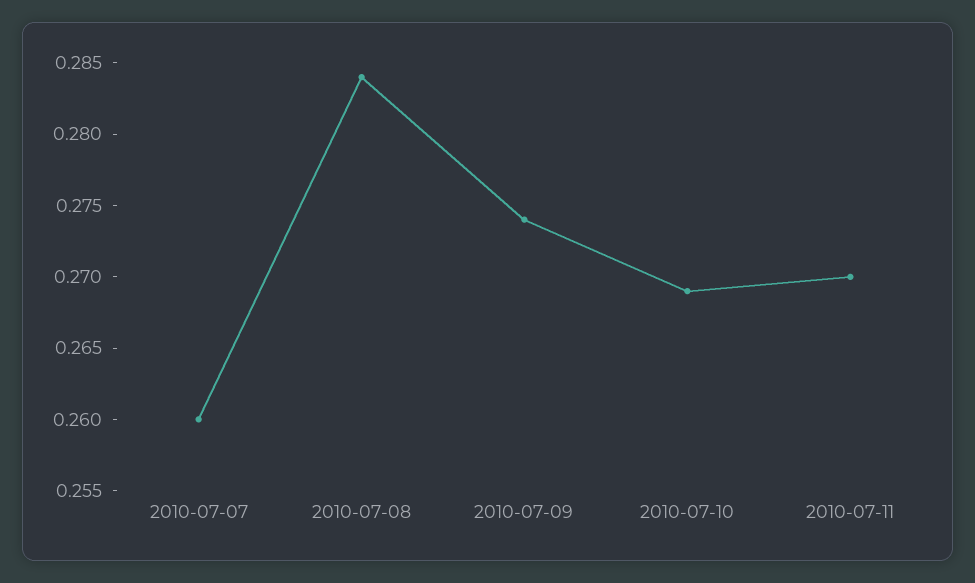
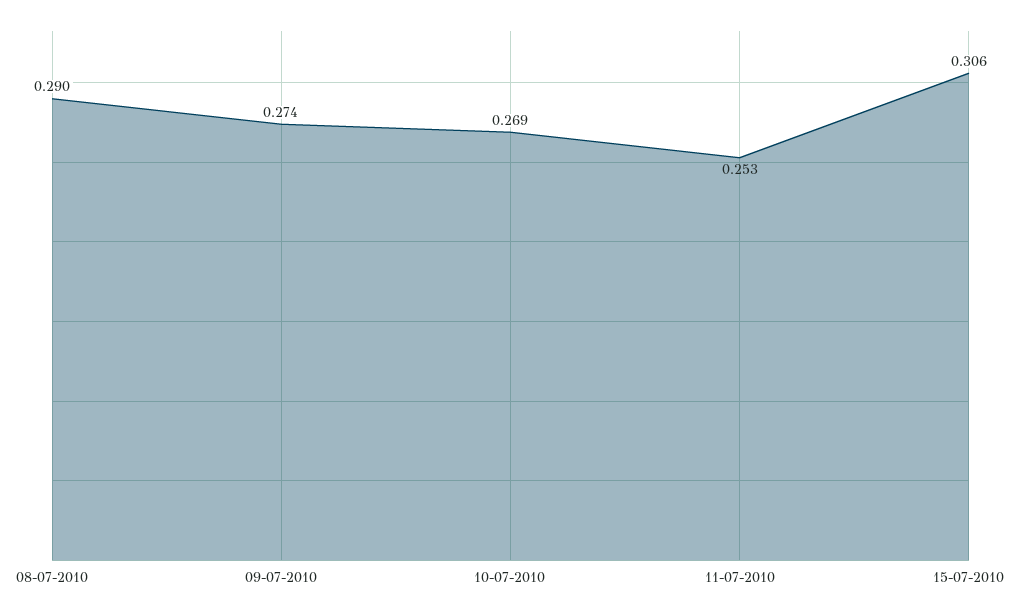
2010-07-07: 0.26 -> none
2010-07-08: 0.284 -> 0.29
2010-07-11: 0.27 -> 0.253
15-07-2010: none -> 0.306

